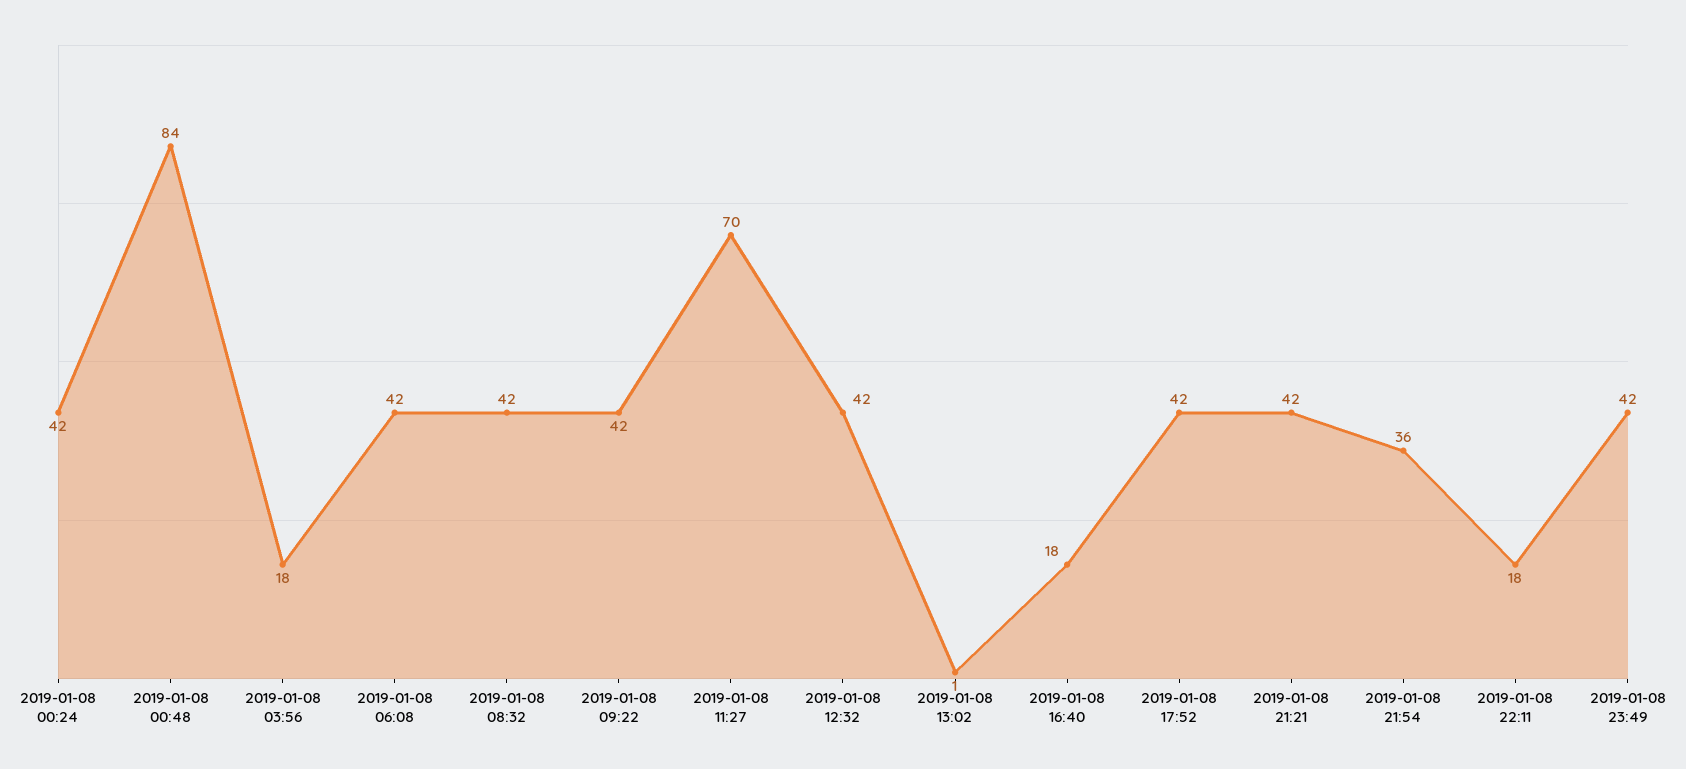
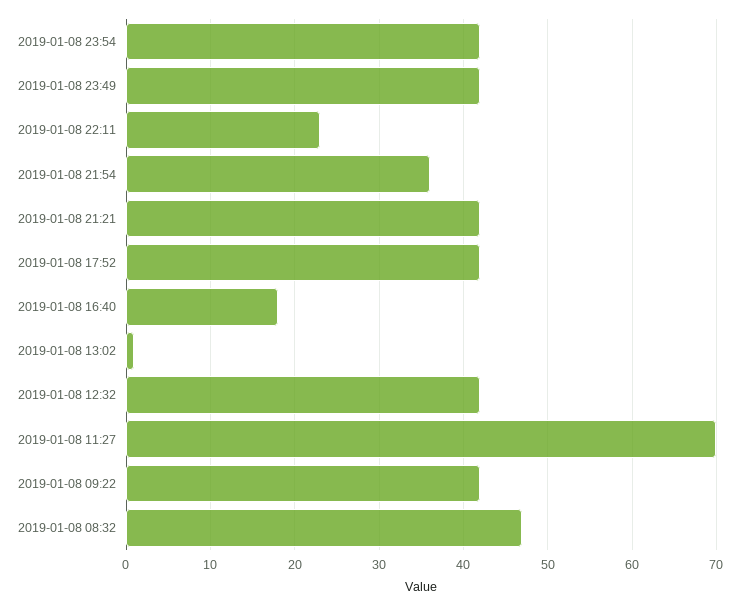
2019-01-08 00:24: 42 -> none
2019-01-08 00:48: 84 -> none
2019-01-08 03:56: 18 -> none
2019-01-08 06:08: 42 -> none
2019-01-08 08:32: 42 -> 47
2019-01-08 22:11: 18 -> 23
2019-01-08 23:54: none -> 42

